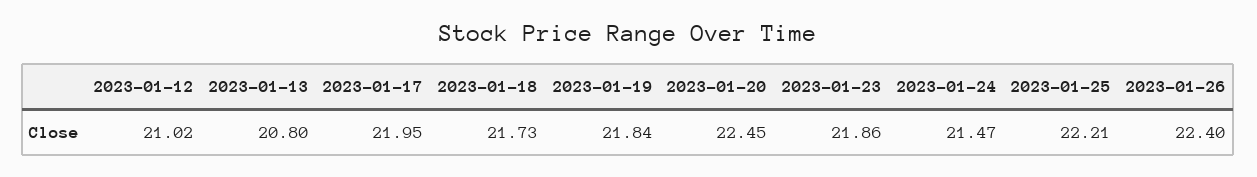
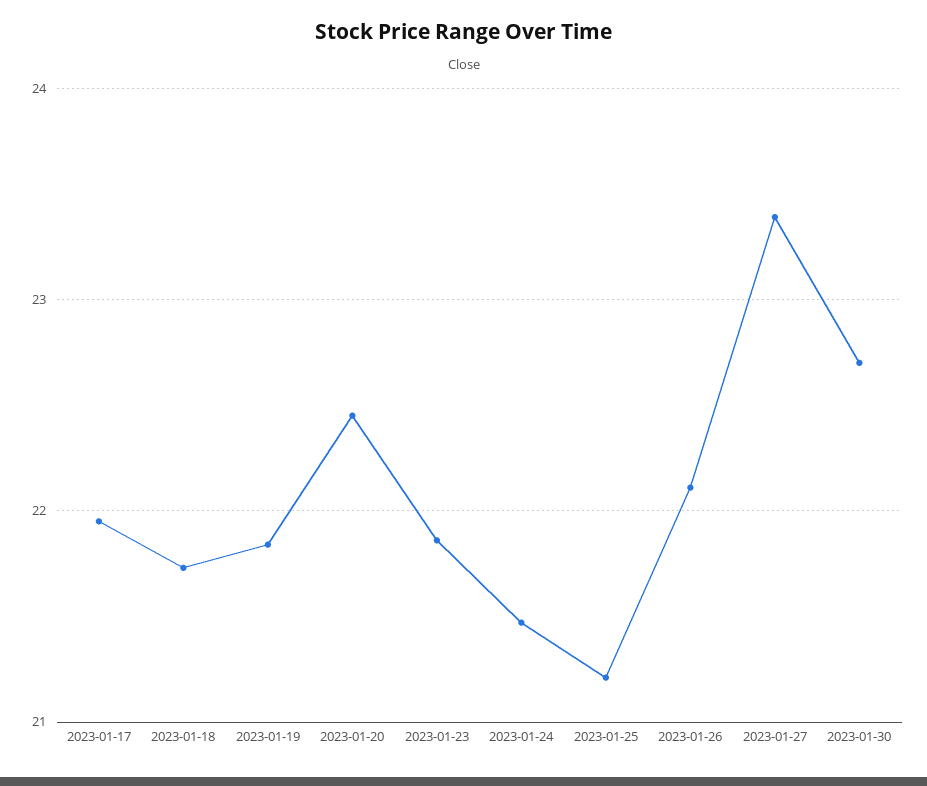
2023-01-12: 21.02 -> none
2023-01-13: 20.8 -> none
2023-01-25: 22.21 -> 21.2
2023-01-26: 22.4 -> 22.1
2023-01-27: none -> 23.4
2023-01-30: none -> 22.7

